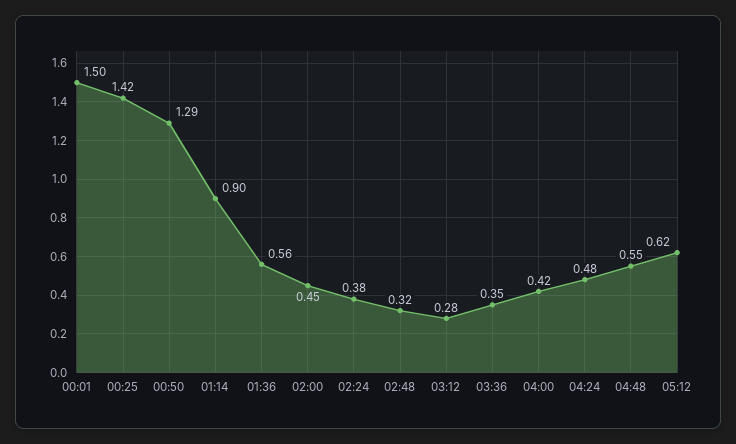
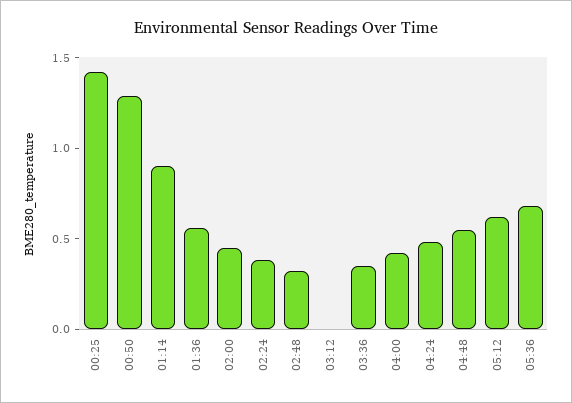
00:01: 1.5 -> none
03:12: 0.28 -> 0
05:36: none -> 0.7

